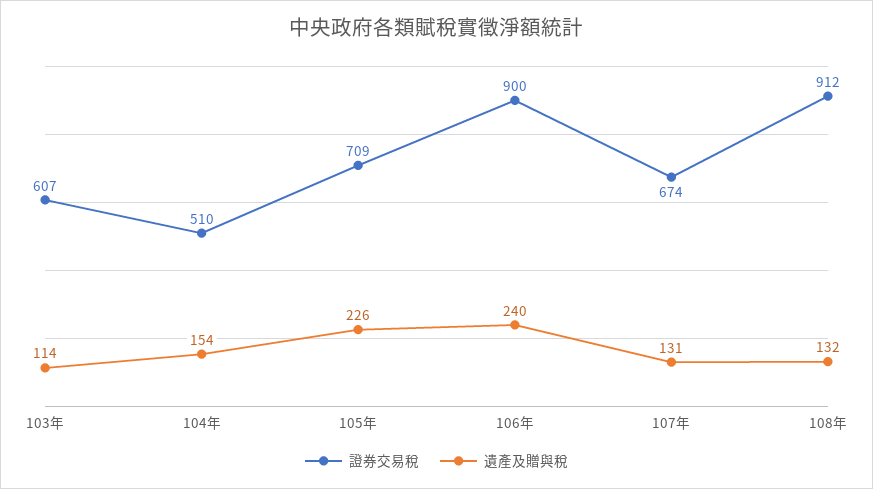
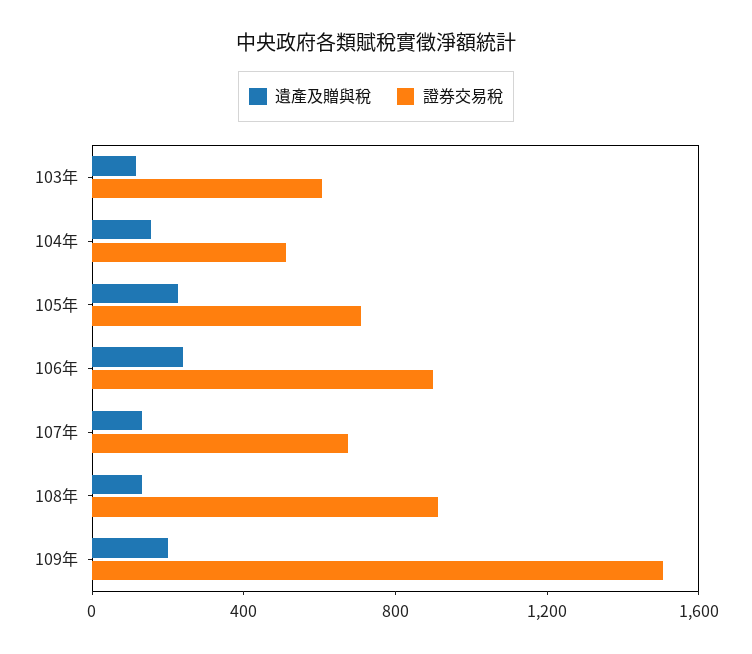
遺產及贈與稅, 109年: none -> 200
證券交易稅, 109年: none -> 1500

